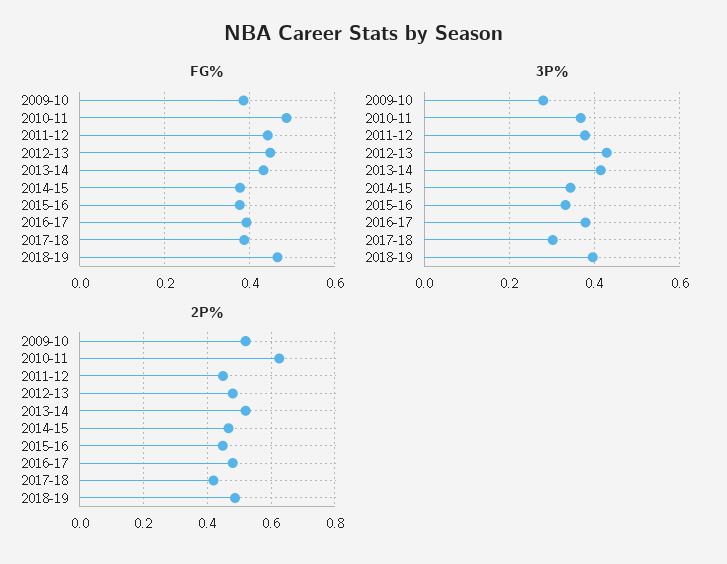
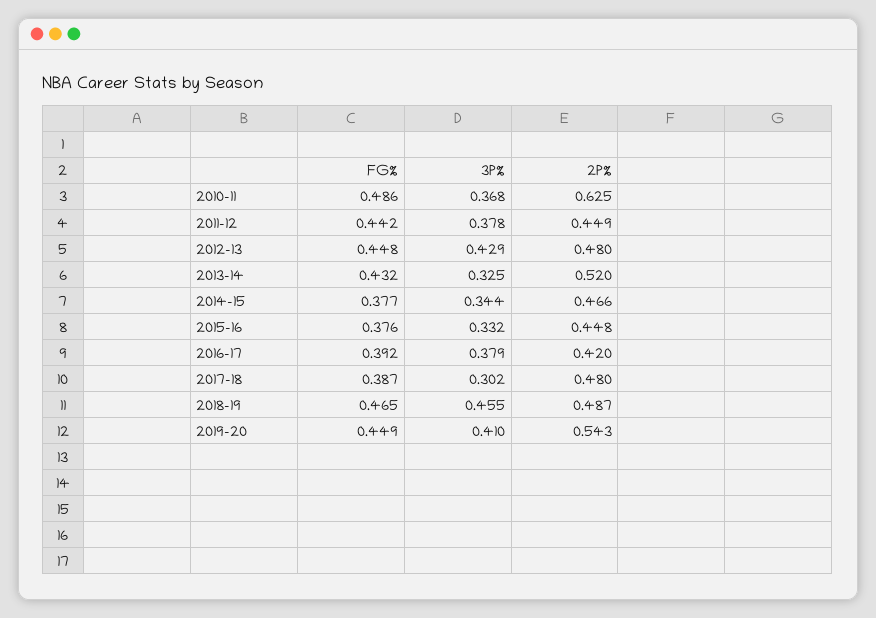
FG%, 2009-10: 0.38 -> none
3P%, 2009-10: 0.28 -> none
3P%, 2013-14: 0.42 -> 0.325
3P%, 2018-19: 0.4 -> 0.455
2P%, 2009-10: 0.52 -> none
2P%, 2016-17: 0.48 -> 0.42
2P%, 2017-18: 0.42 -> 0.48
FG%, 2019-20: none -> 0.449
3P%, 2019-20: none -> 0.41
2P%, 2019-20: none -> 0.543

